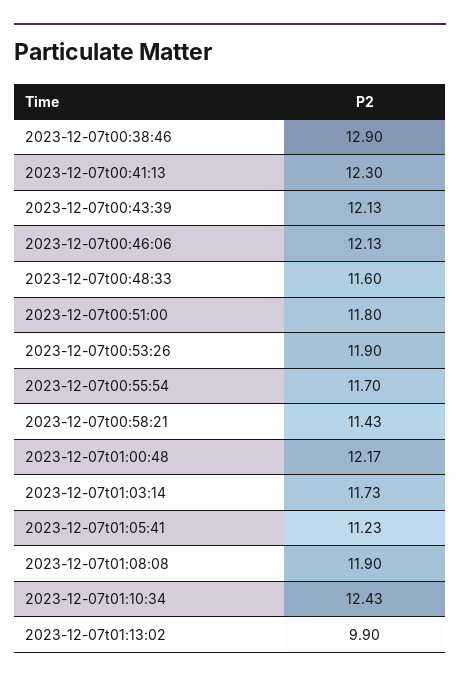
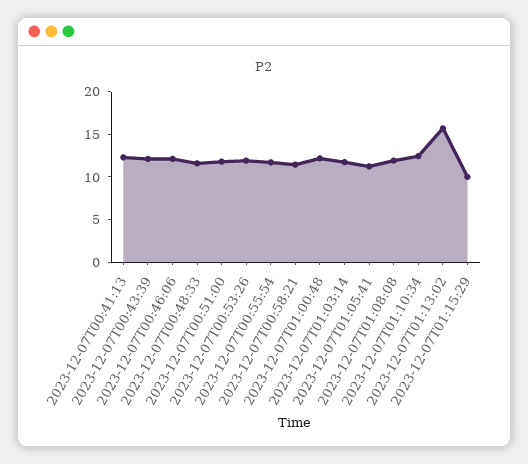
2023-12-07t00:38:46: 12.9 -> none
2023-12-07t01:13:02: 9.9 -> 16
2023-12-07T01:15:29: none -> 10

